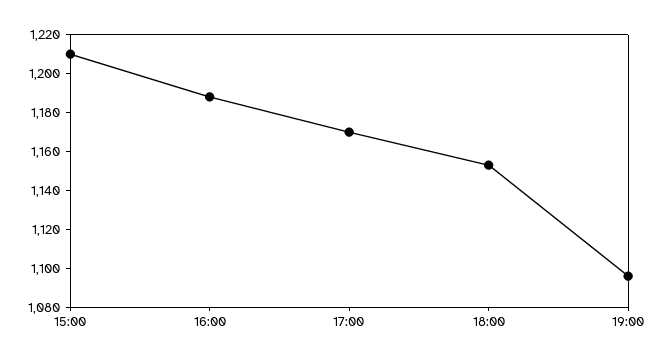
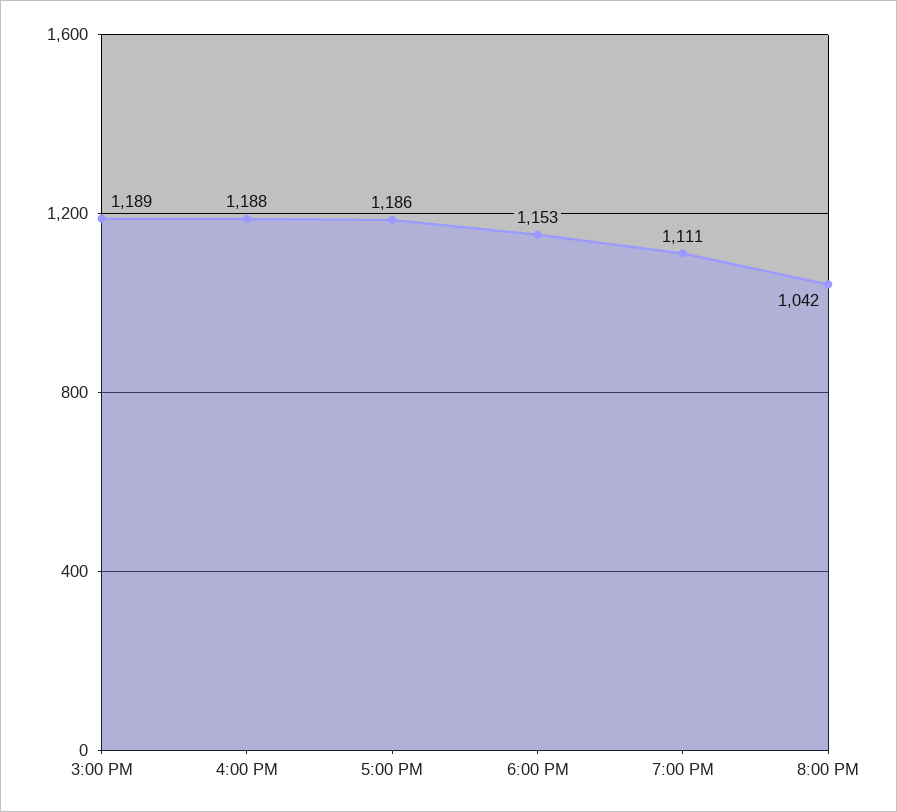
15:00: 1210 -> 1189
17:00: 1170 -> 1186
19:00: 1095 -> 1111
8:00 PM: none -> 1042

